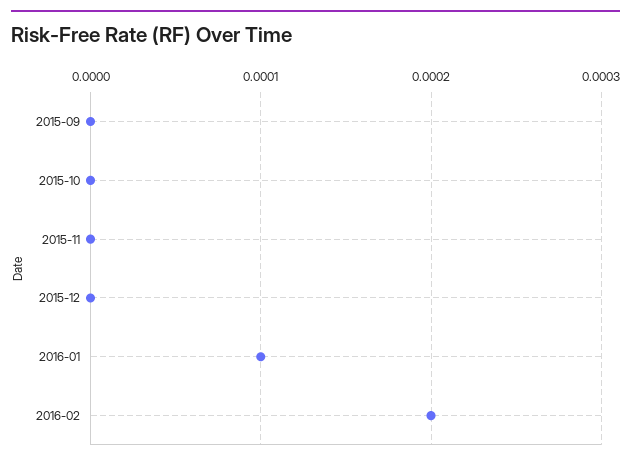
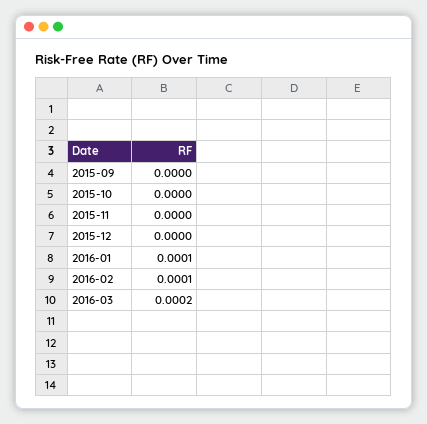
2016-02: 0.0002 -> 0.0001
2016-03: none -> 0.0002

